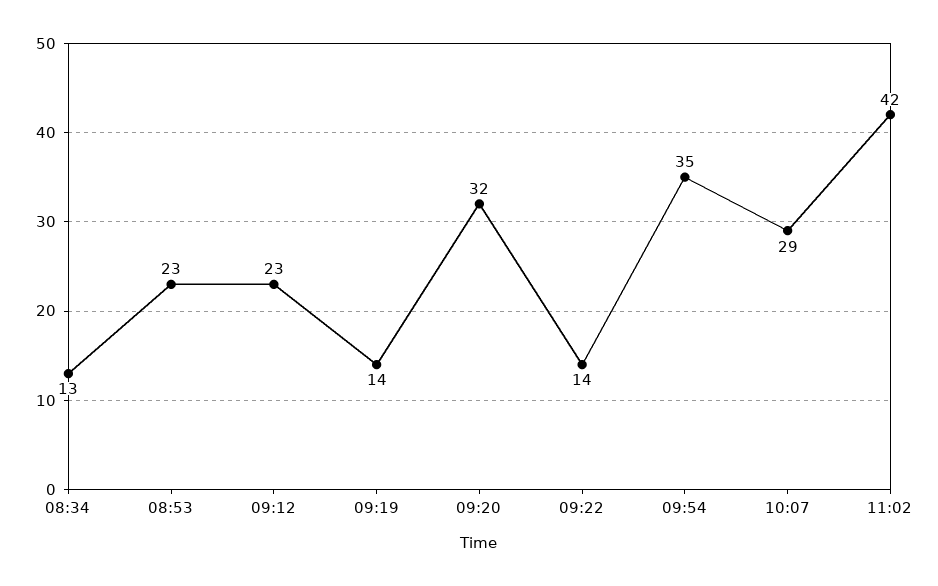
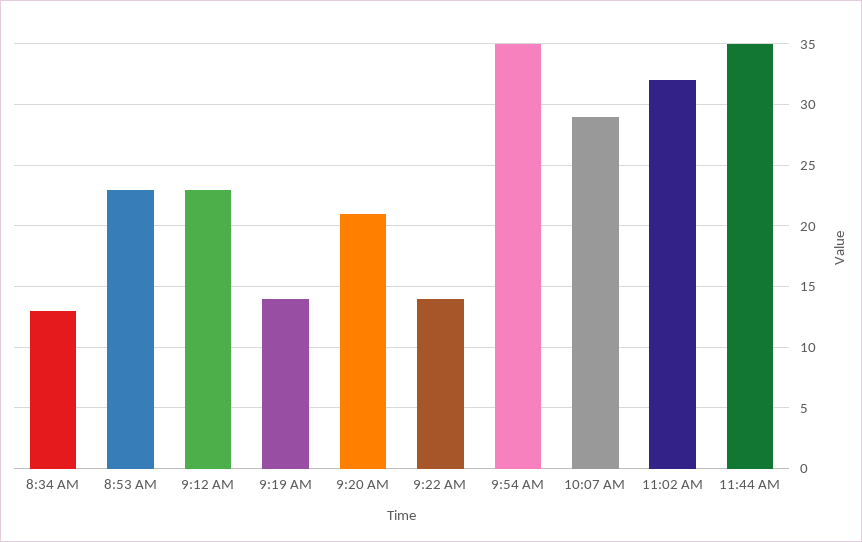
09:20: 32 -> 21
11:02: 42 -> 32
11:44 AM: none -> 35

